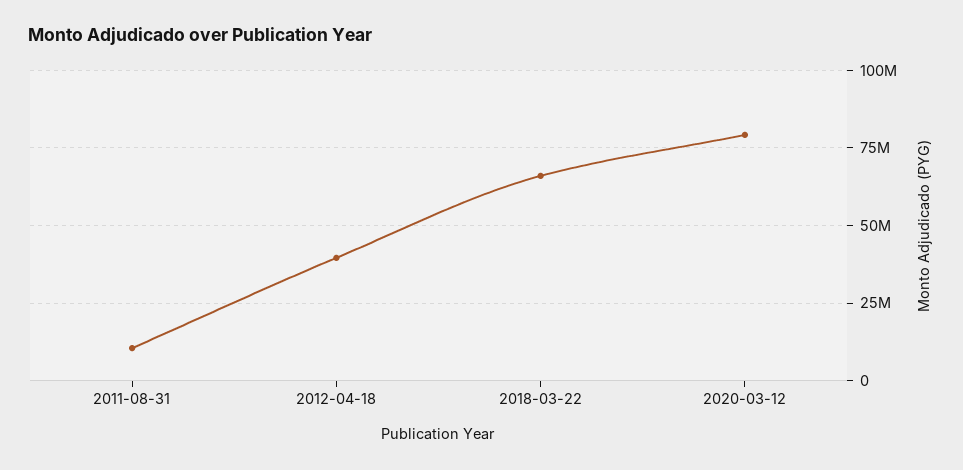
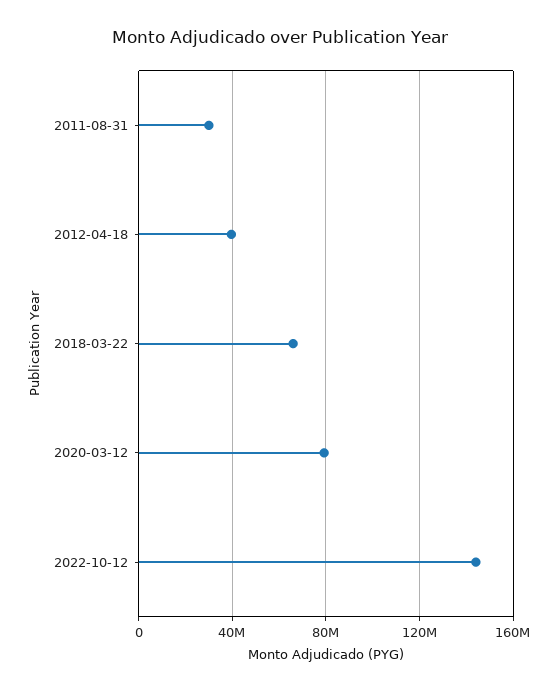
2011-08-31: 10000000 -> 30000000
2022-10-12: none -> 145000000

